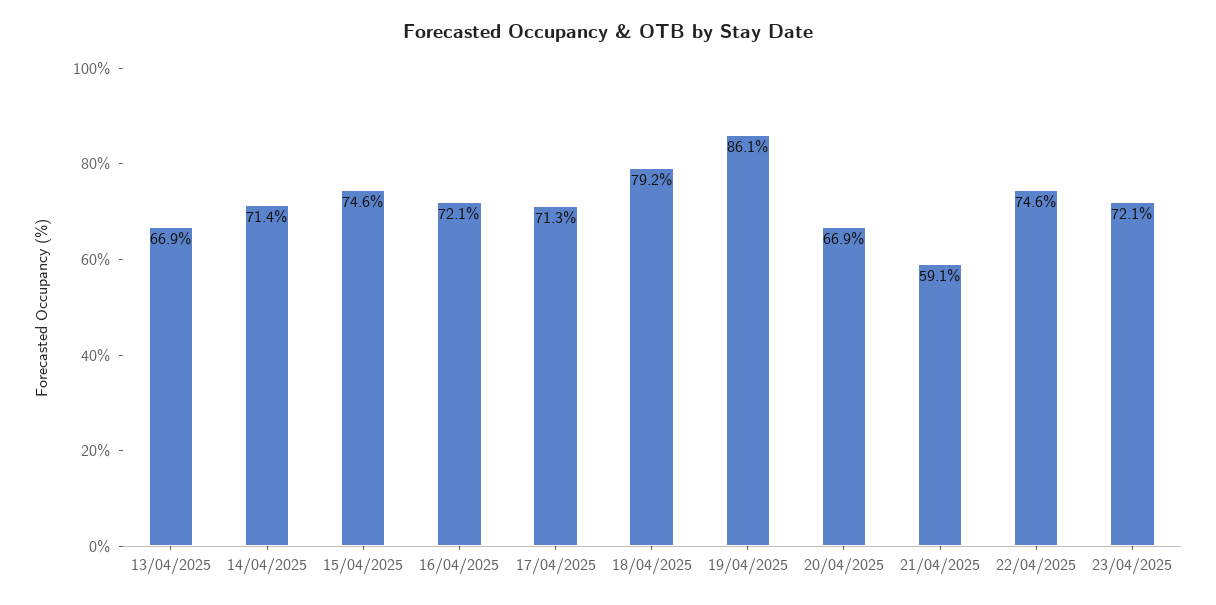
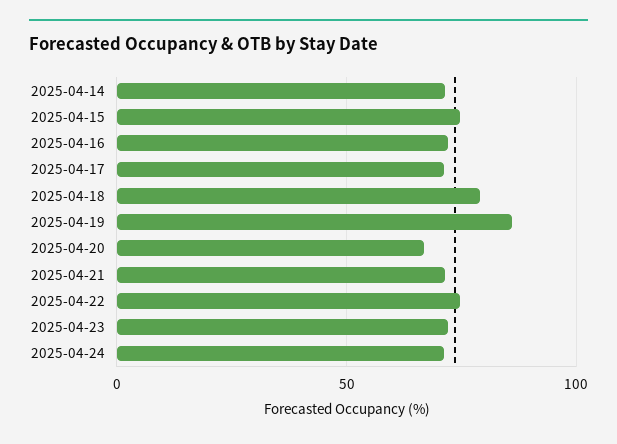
13/04/2025: 66.9 -> none
21/04/2025: 59.1 -> 70
2025-04-24: none -> 70

